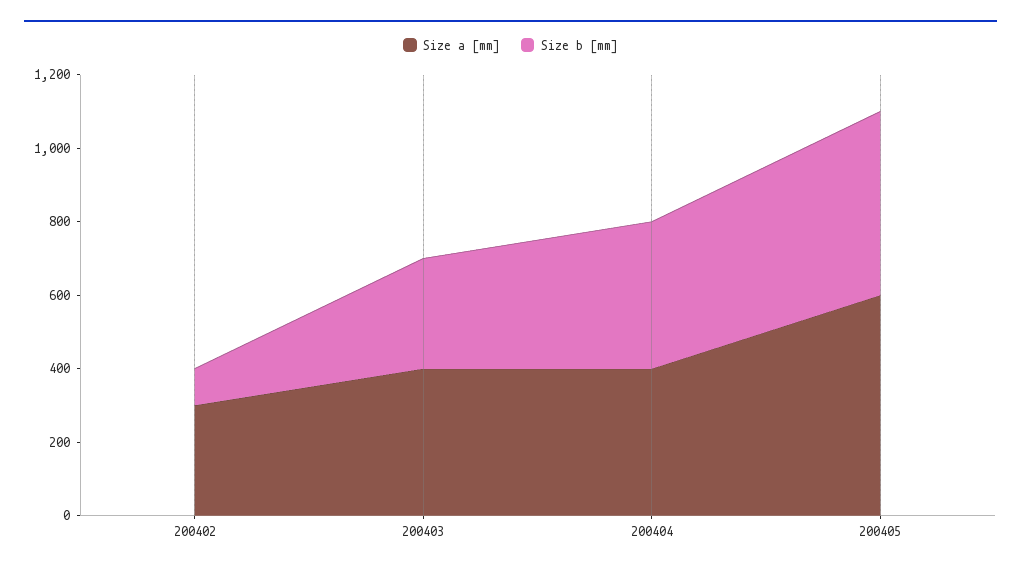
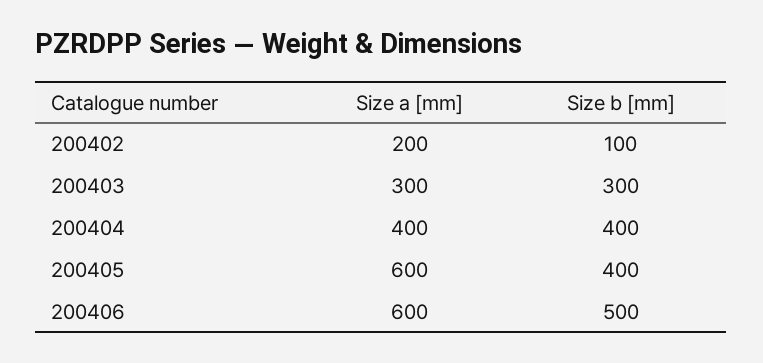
Size a [mm], 200402: 300 -> 200
Size a [mm], 200403: 400 -> 300
Size b [mm], 200405: 500 -> 400
Size a [mm], 200406: none -> 600
Size b [mm], 200406: none -> 500

